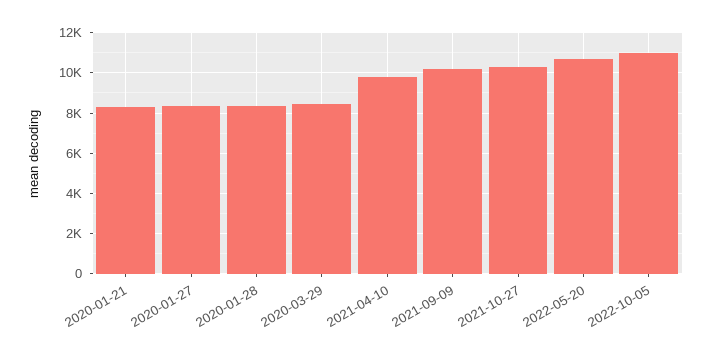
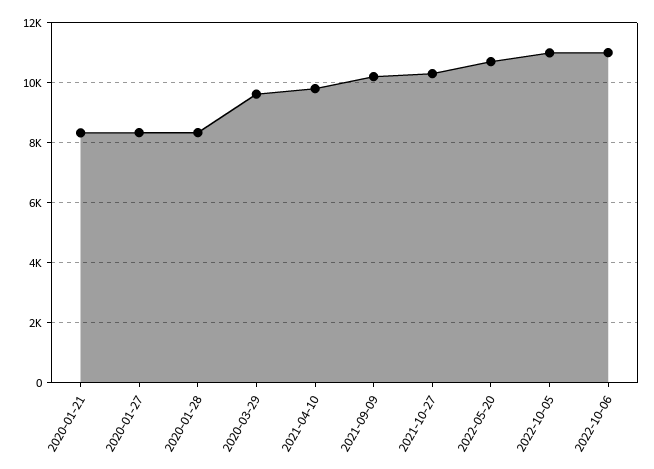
2020-03-29: 8500 -> 9600
2022-10-06: none -> 11000

